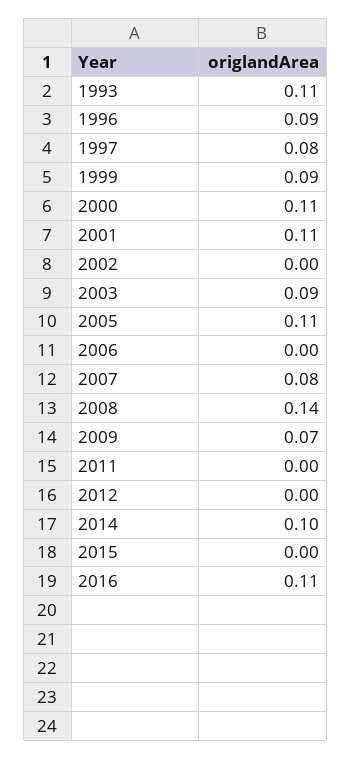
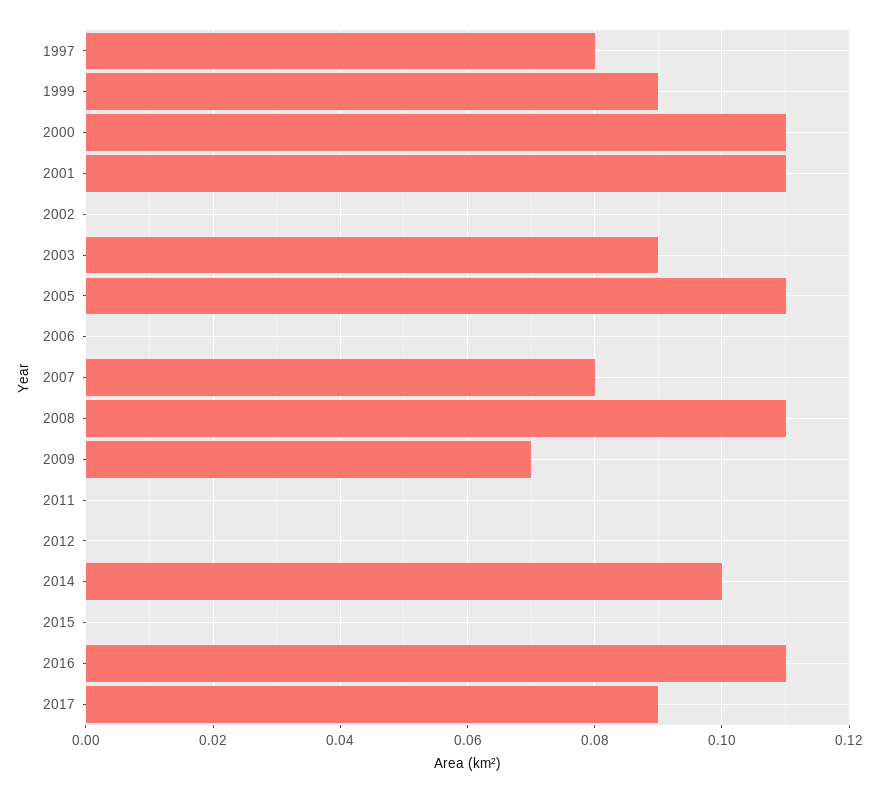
1993: 0.11 -> none
1996: 0.09 -> none
2008: 0.14 -> 0.11
2017: none -> 0.09

